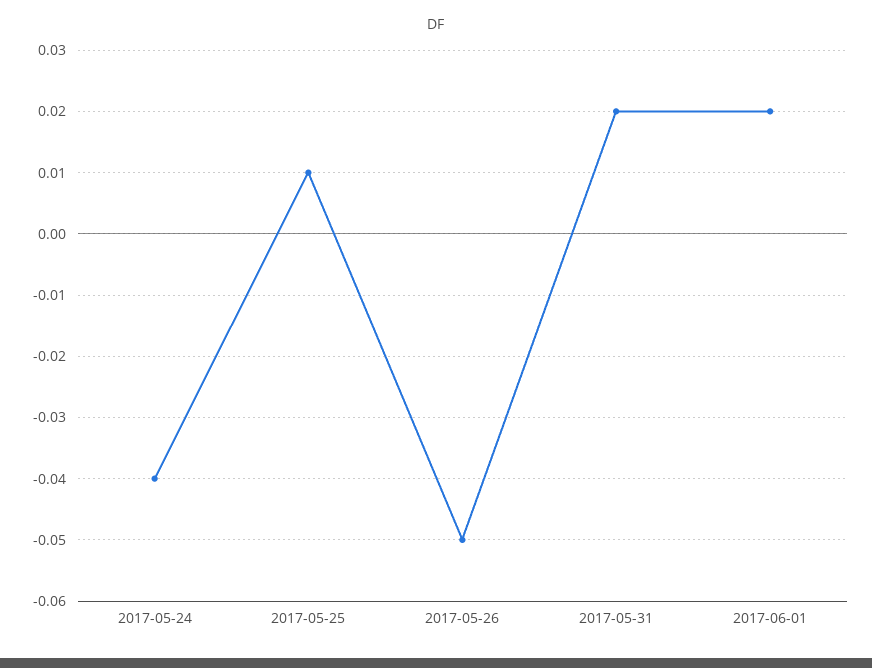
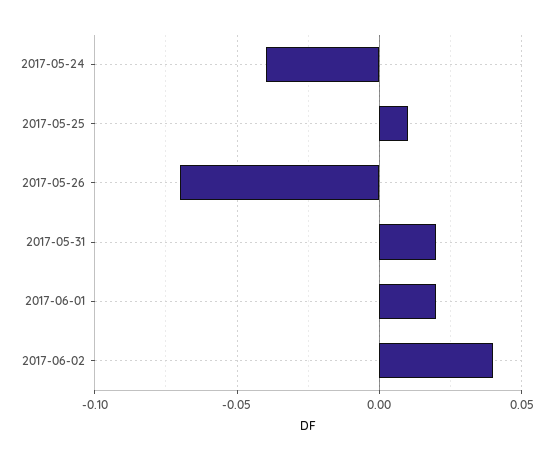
2017-05-26: -0.05 -> -0.07
2017-06-02: none -> 0.04

